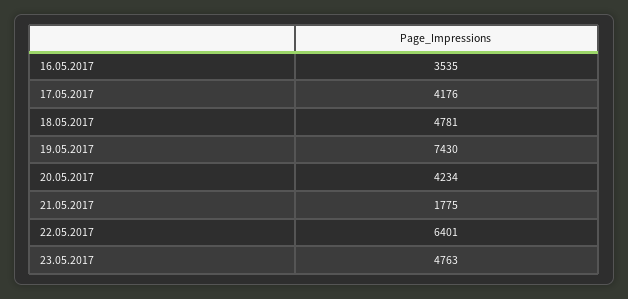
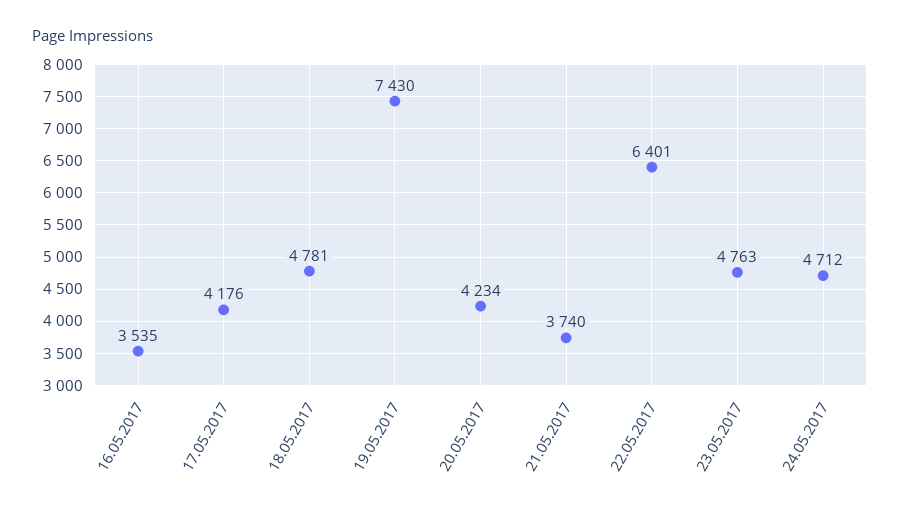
21.05.2017: 1775 -> 3740
24.05.2017: none -> 4712

